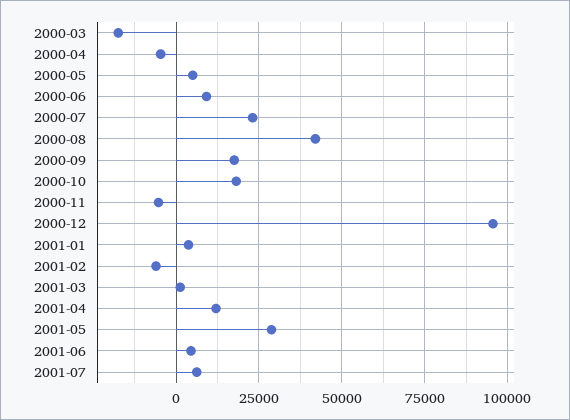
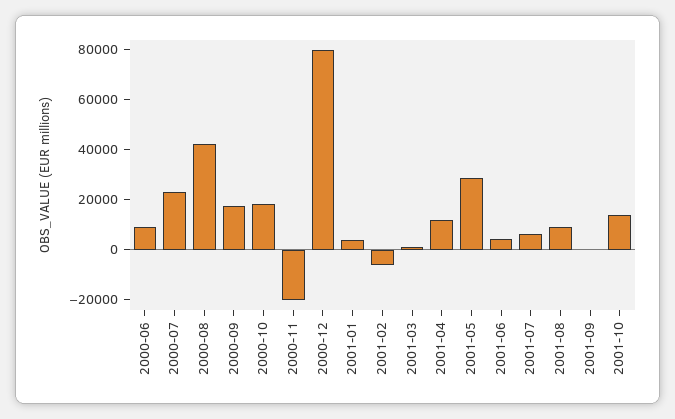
2000-03: -17500 -> none
2000-04: -5000 -> none
2000-05: 5000 -> none
2000-11: -5000 -> -20000
2000-12: 95000 -> 80000
2001-08: none -> 10000
2001-09: none -> 0
2001-10: none -> 15000

